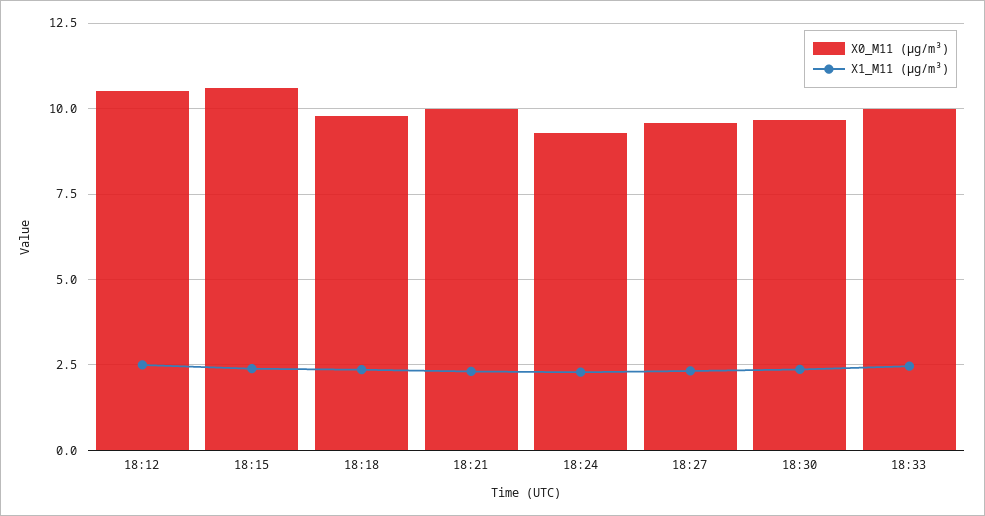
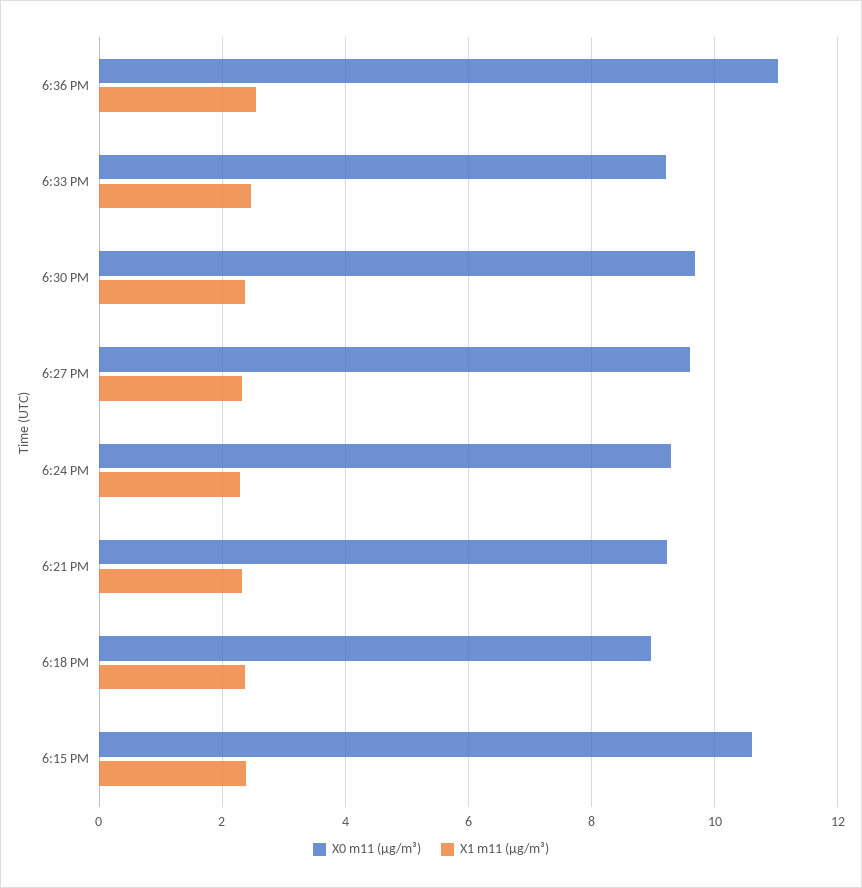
X0_M11 (μg/m³), 18:12: 10.5 -> none
X1_M11 (μg/m³), 18:12: 2.5 -> none
X0_M11 (μg/m³), 18:18: 9.75 -> 9
X0_M11 (μg/m³), 18:21: 10 -> 9.2
X0_M11 (μg/m³), 18:33: 10 -> 9.2
X0_M11 (μg/m³), 6:36 PM: none -> 11
X1_M11 (μg/m³), 6:36 PM: none -> 2.6

